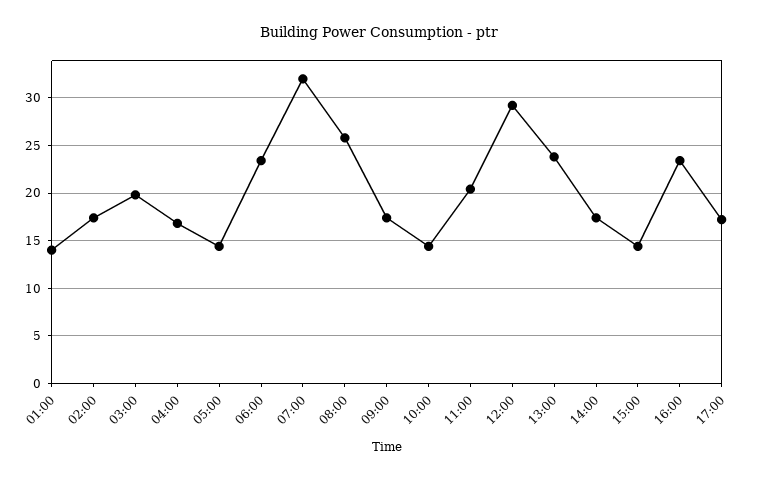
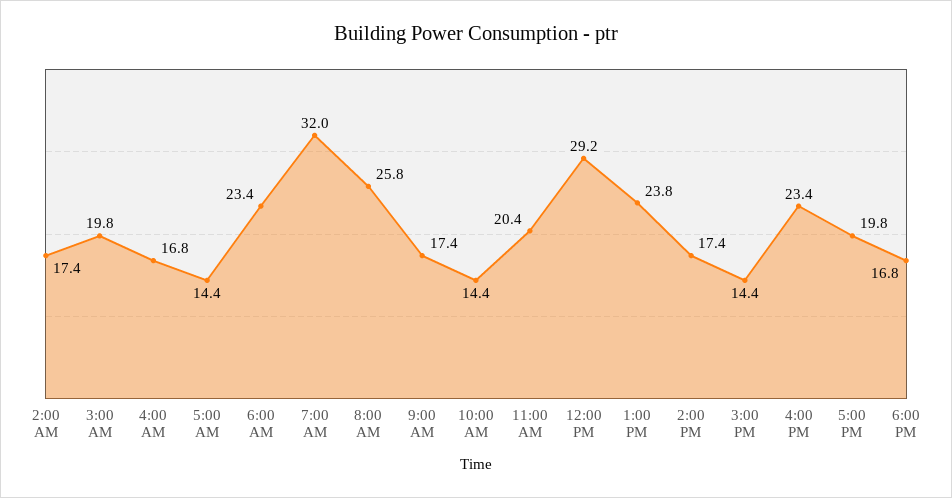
01:00: 14 -> none
17:00: 17 -> 19.8
6:00 PM: none -> 16.8

